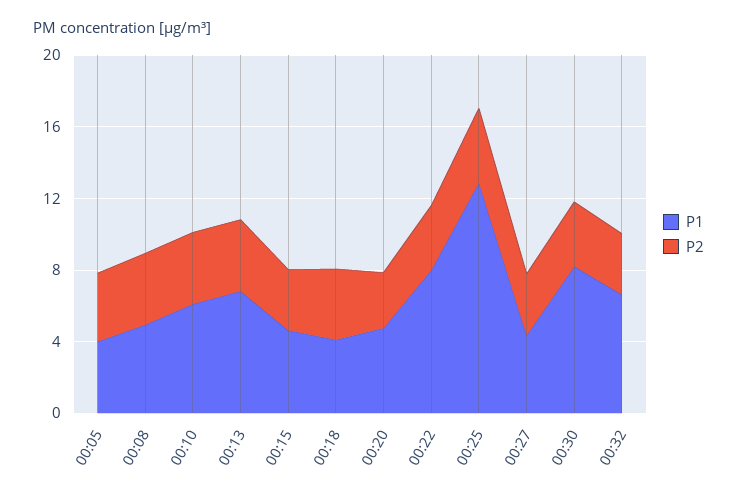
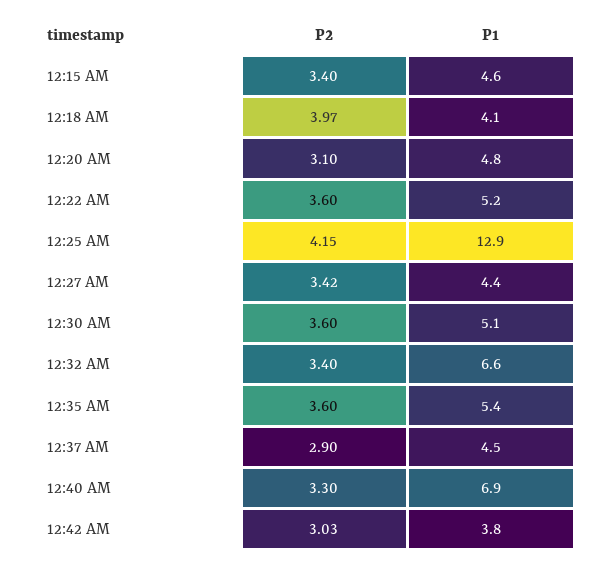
P1, 00:05: 4 -> none
P2, 00:05: 4 -> none
P1, 00:08: 5 -> none
P2, 00:08: 4 -> none
P1, 00:10: 6 -> none
P2, 00:10: 4 -> none
P1, 00:13: 7 -> none
P2, 00:13: 4 -> none
P1, 00:22: 8 -> 5.2
P1, 00:30: 8 -> 5.1
P2, 12:35 AM: none -> 3.6
P1, 12:35 AM: none -> 5.4
P2, 12:37 AM: none -> 2.9
P1, 12:37 AM: none -> 4.5
P2, 12:40 AM: none -> 3.3
P1, 12:40 AM: none -> 6.9
P2, 12:42 AM: none -> 3.03
P1, 12:42 AM: none -> 3.8

